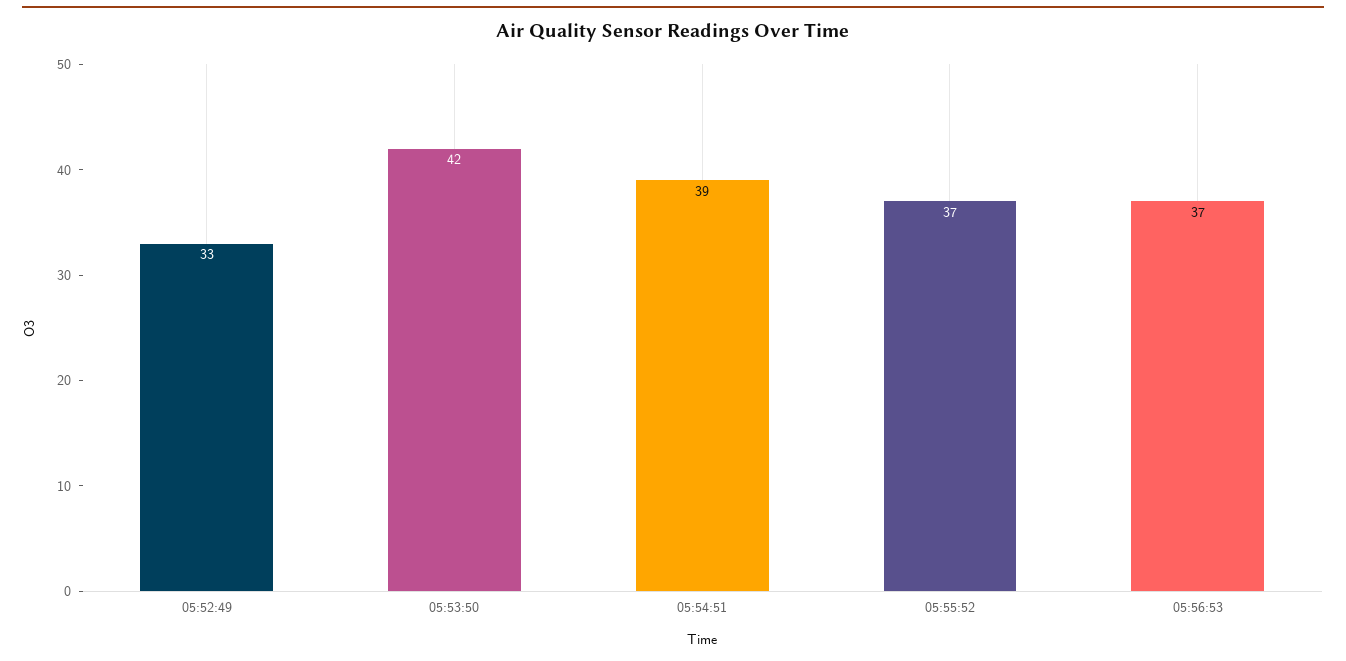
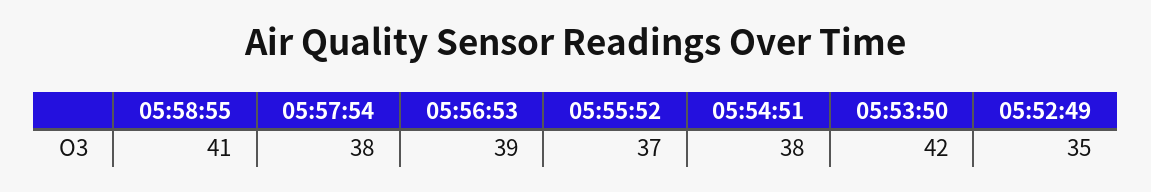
05:52:49: 33 -> 35
05:54:51: 39 -> 38
05:56:53: 37 -> 39
05:58:55: none -> 41
05:57:54: none -> 38

